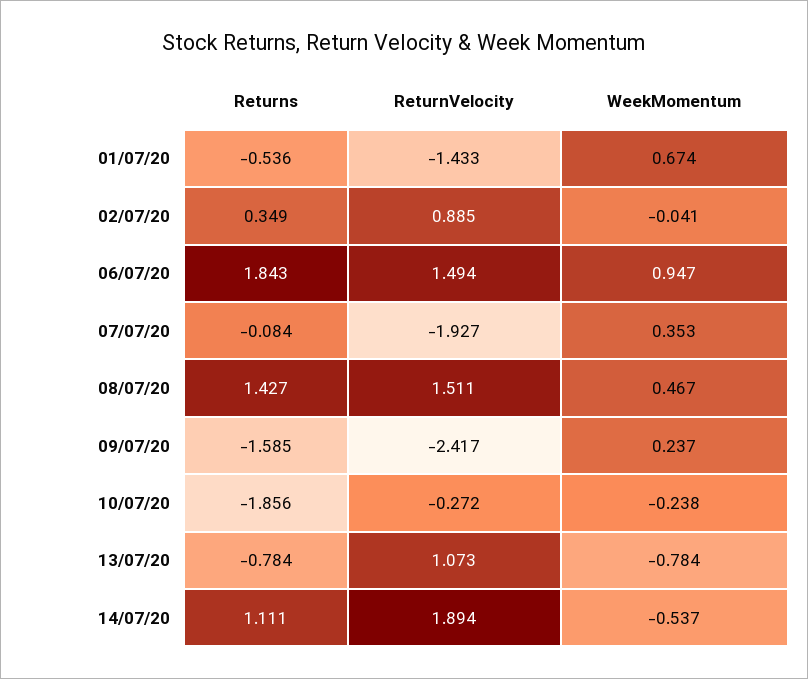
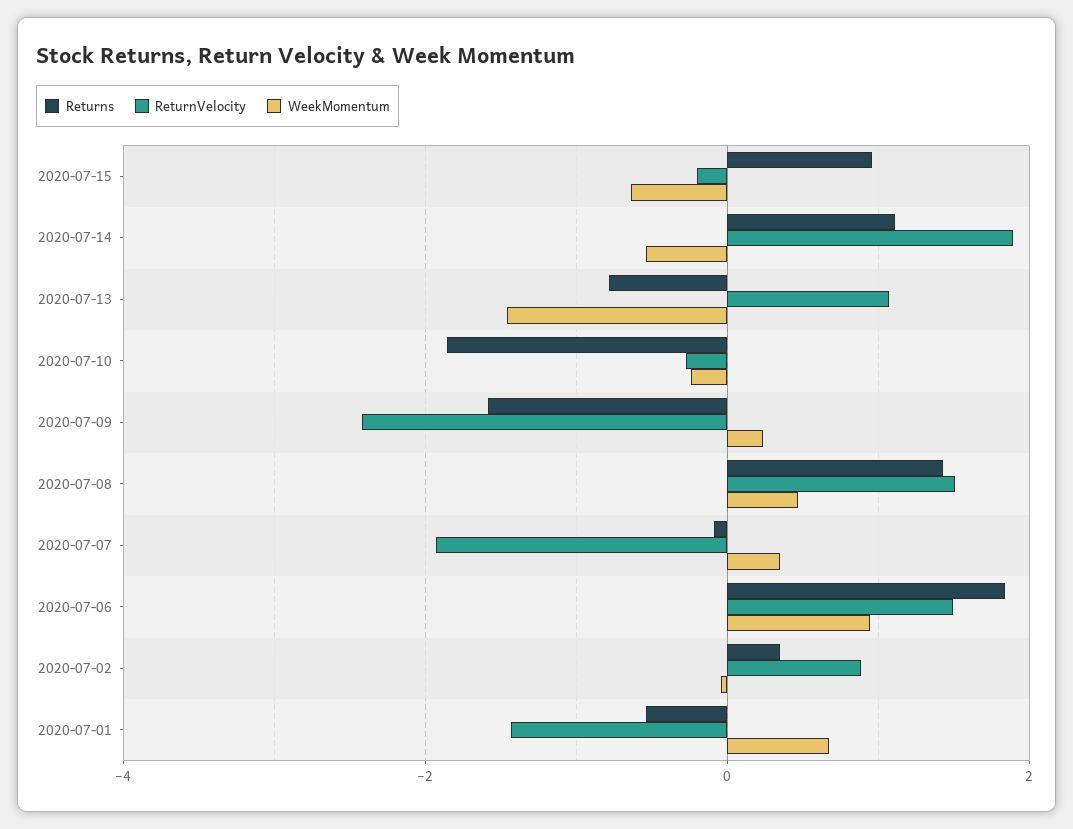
WeekMomentum, 13/07/20: -0.784 -> -1.4
Returns, 2020-07-15: none -> 1
ReturnVelocity, 2020-07-15: none -> -0.2
WeekMomentum, 2020-07-15: none -> -0.6

